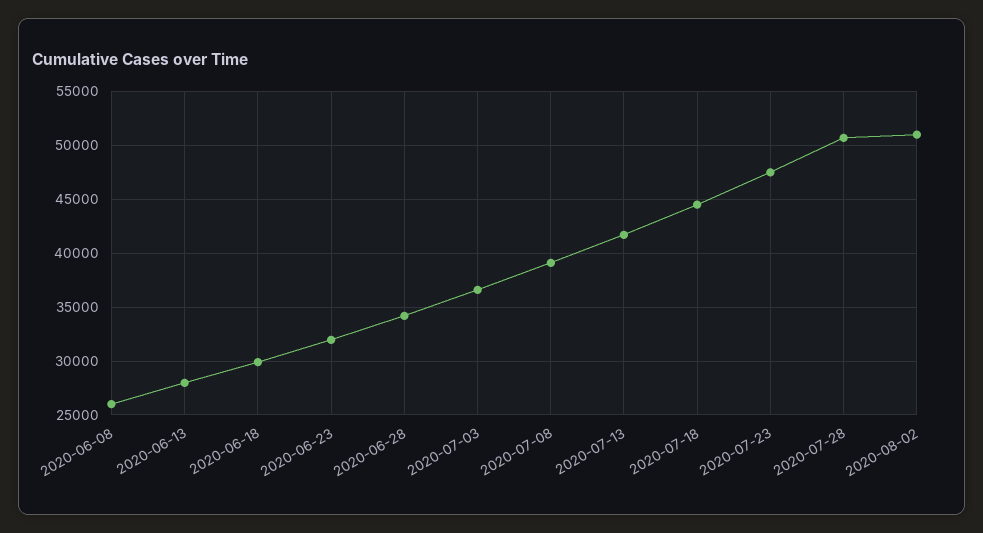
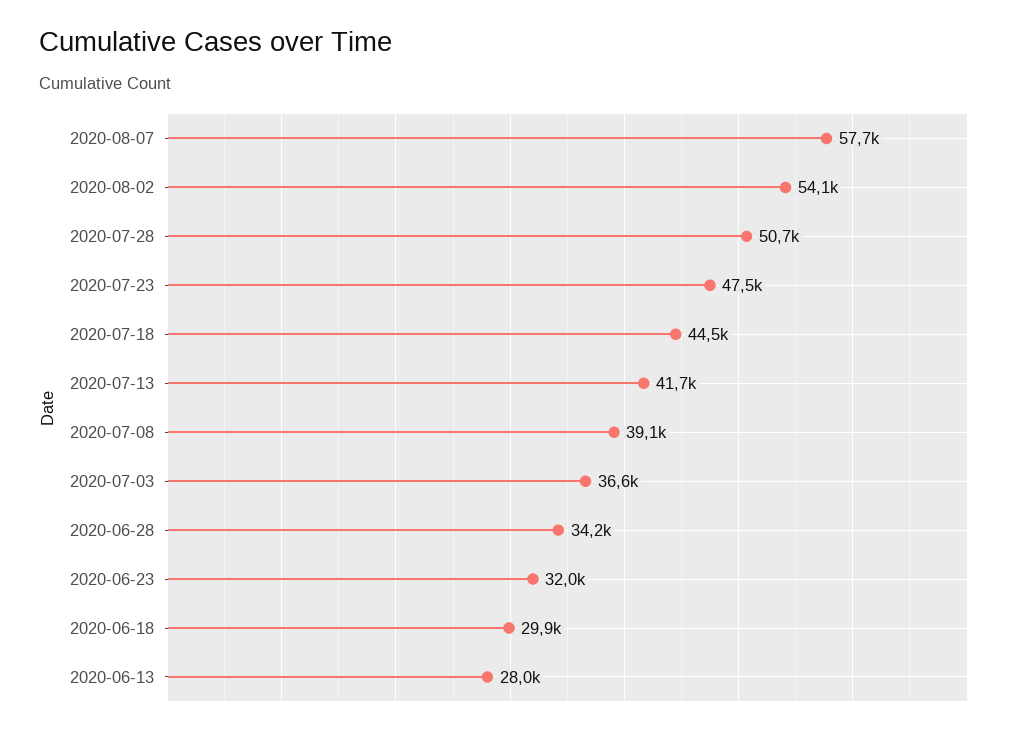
2020-06-08: 26000 -> none
2020-08-02: 51000 -> 54100
2020-08-07: none -> 57700

